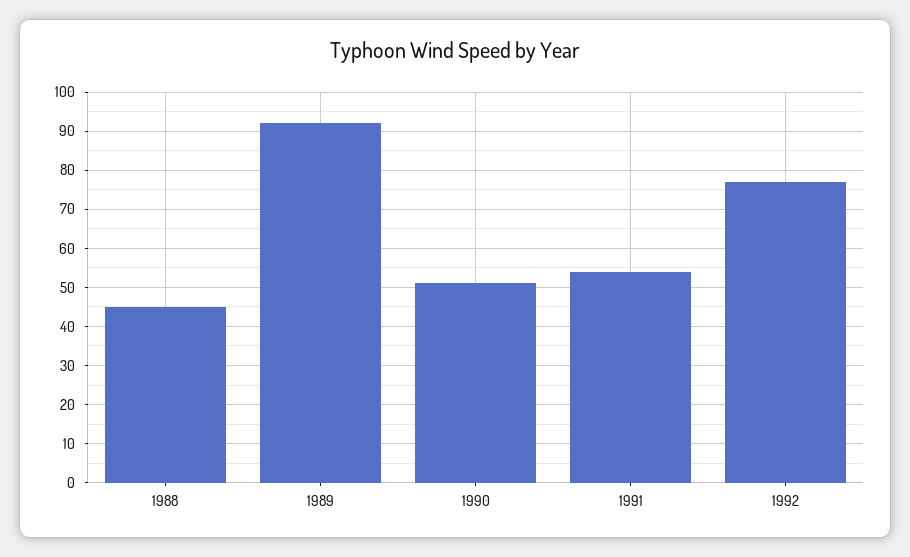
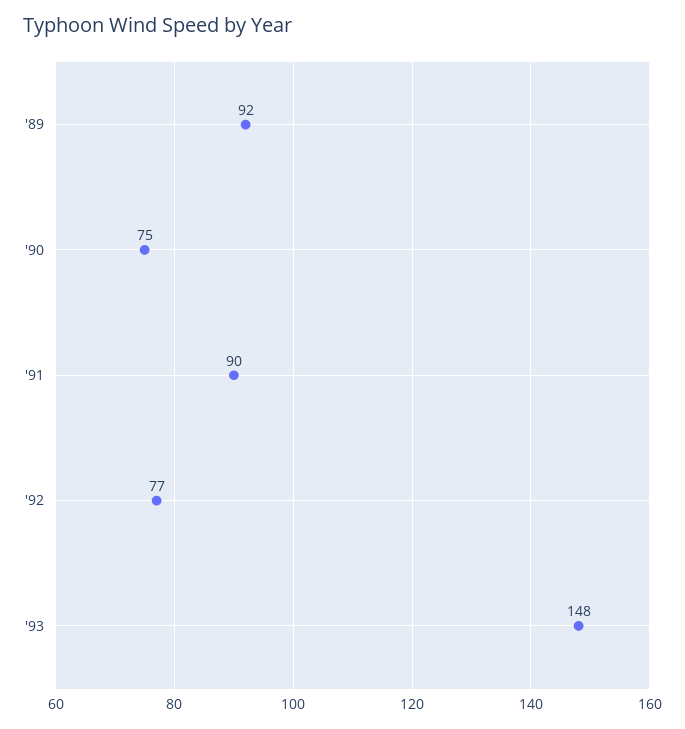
1988: 45 -> none
1990: 50 -> 75
1991: 55 -> 90
'93: none -> 148

